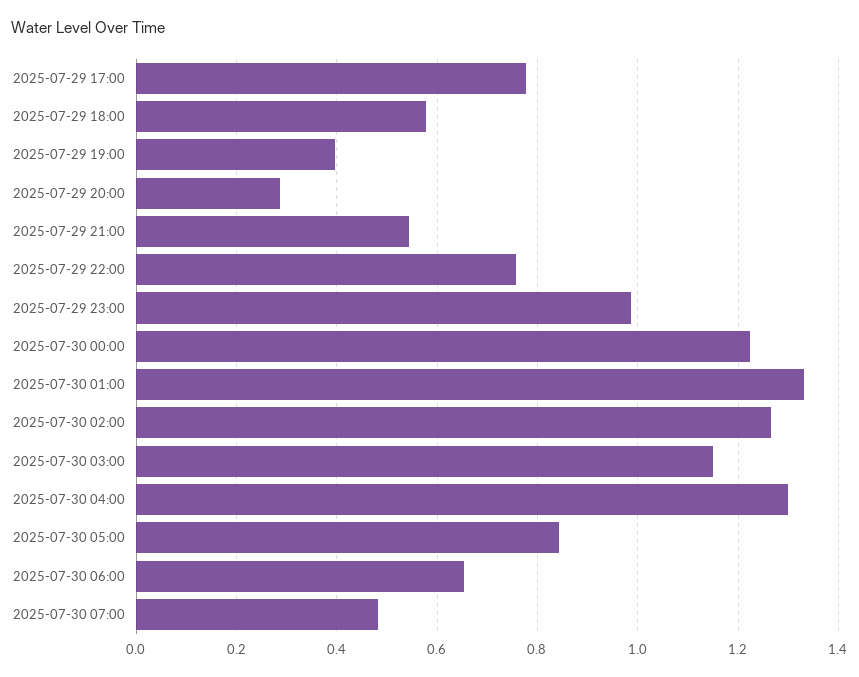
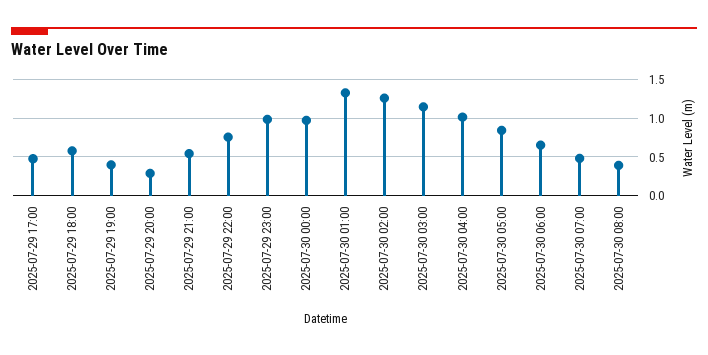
2025-07-29 17:00: 0.78 -> 0.5
2025-07-30 00:00: 1.22 -> 1
2025-07-30 04:00: 1.3 -> 1
2025-07-30 08:00: none -> 0.4

